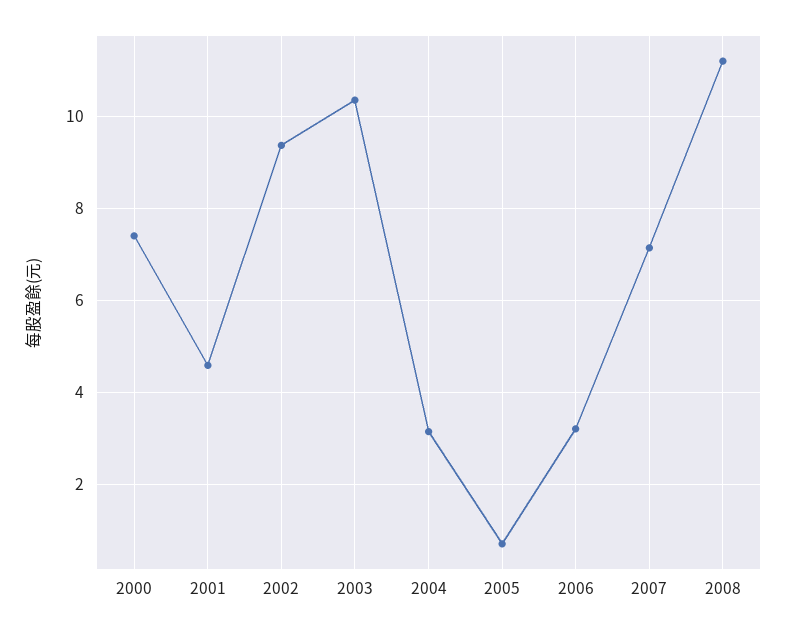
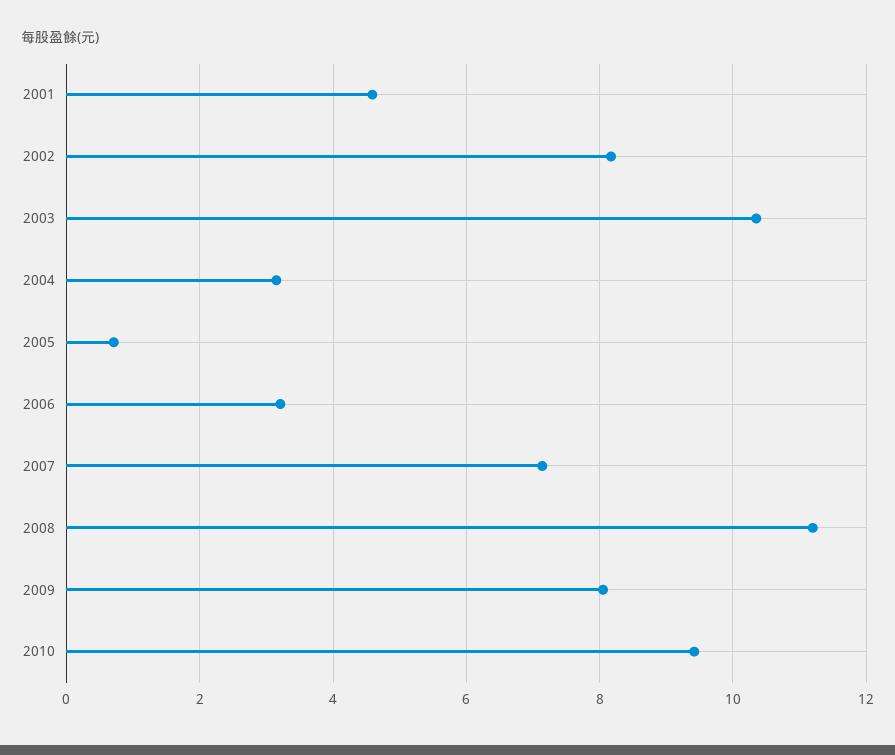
2000: 7.4 -> none
2002: 9.4 -> 8.2
2009: none -> 8
2010: none -> 9.4

